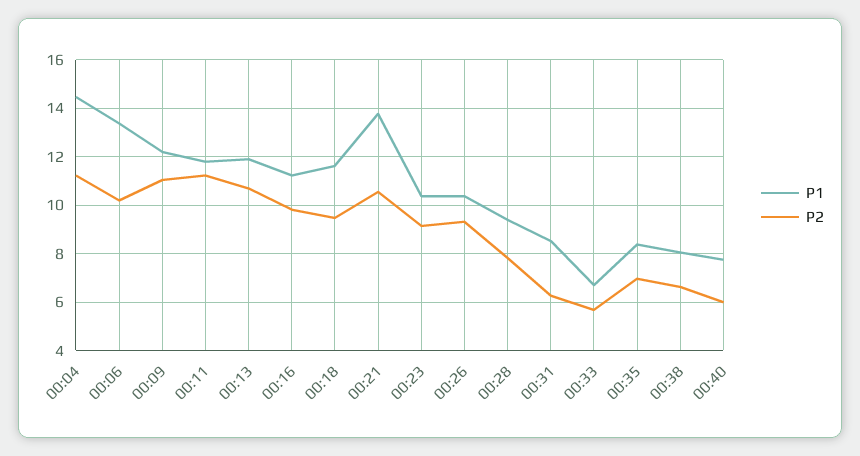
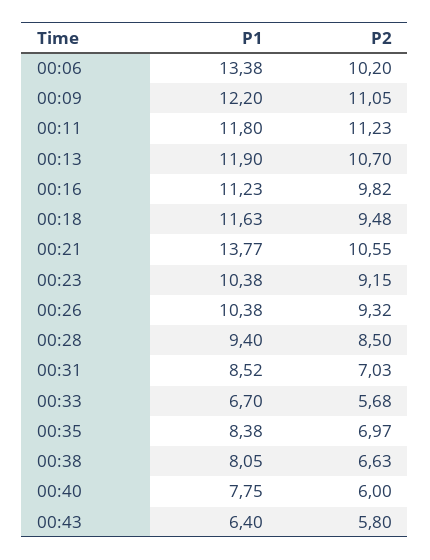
P1, 00:04: 14.5 -> none
P2, 00:04: 11.25 -> none
P2, 00:28: 7.75 -> 8.5
P2, 00:31: 6.25 -> 7.03
P1, 00:43: none -> 6.4
P2, 00:43: none -> 5.8

